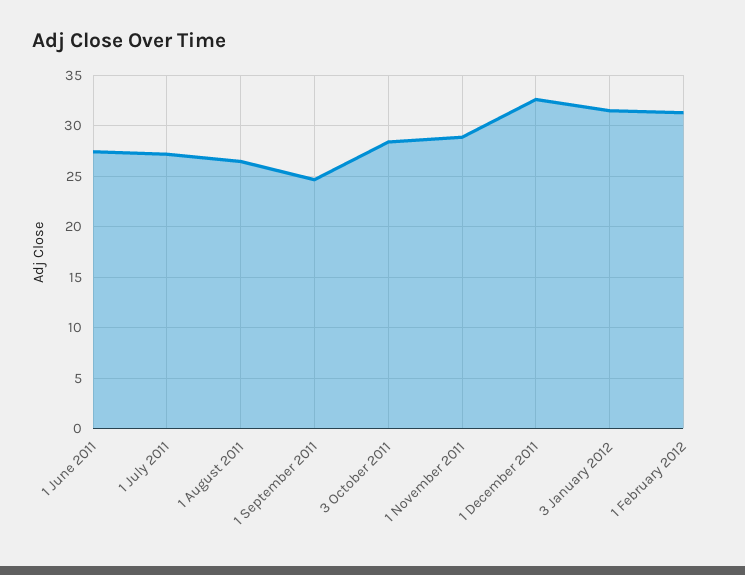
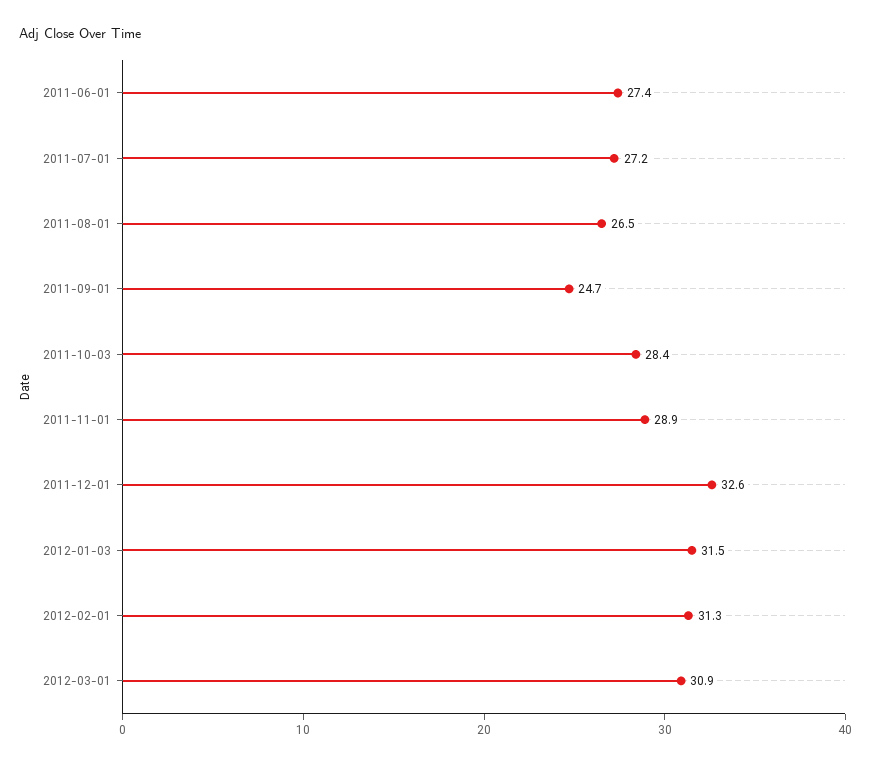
2012-03-01: none -> 30.9

